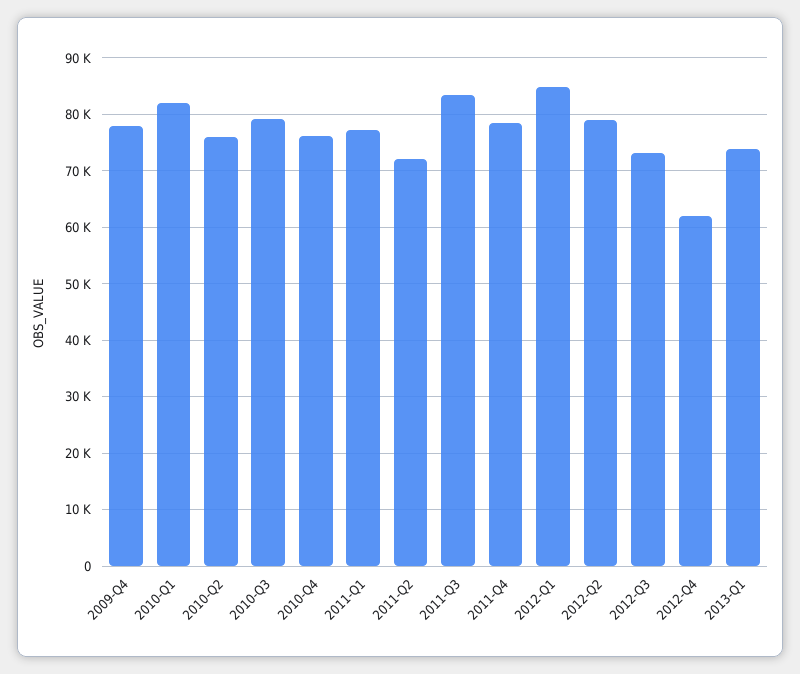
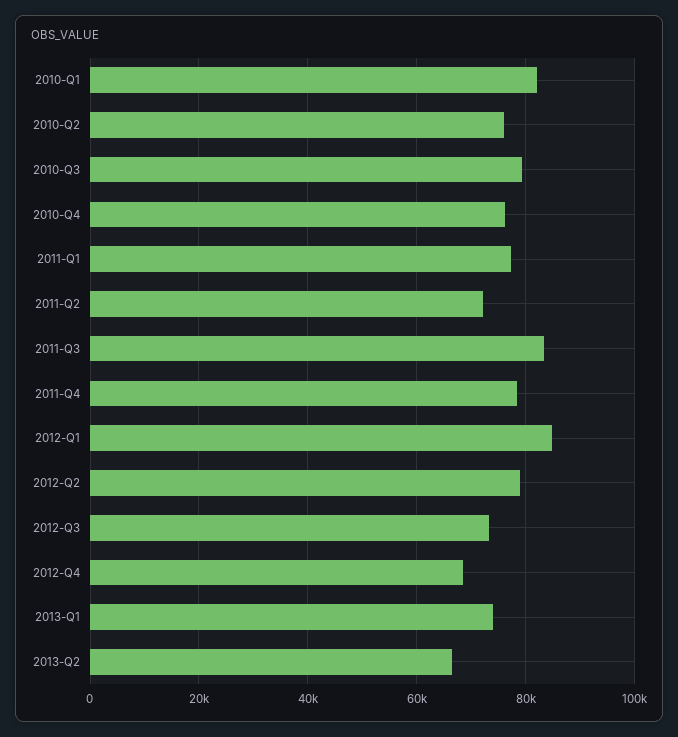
2009-Q4: 78000 -> none
2012-Q4: 62000 -> 68000
2013-Q2: none -> 66000

